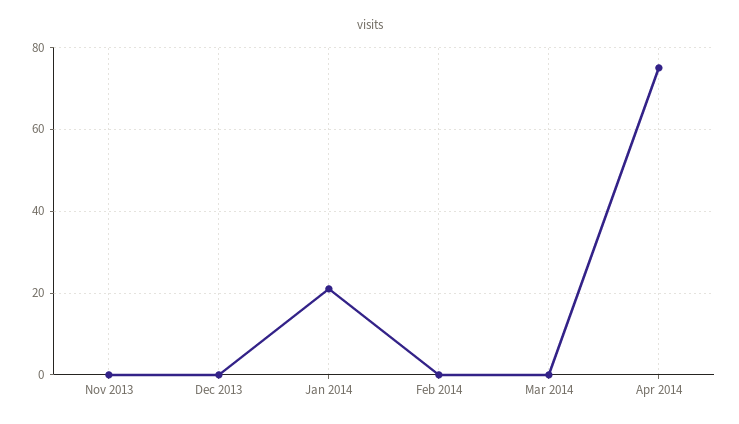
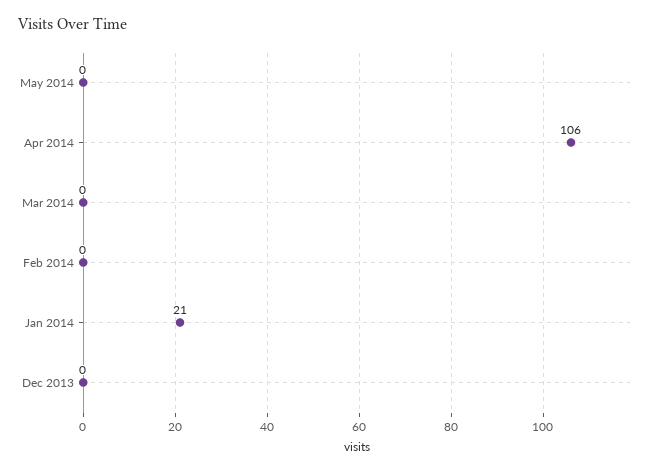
Nov 2013: 0 -> none
Apr 2014: 75 -> 106
May 2014: none -> 0

